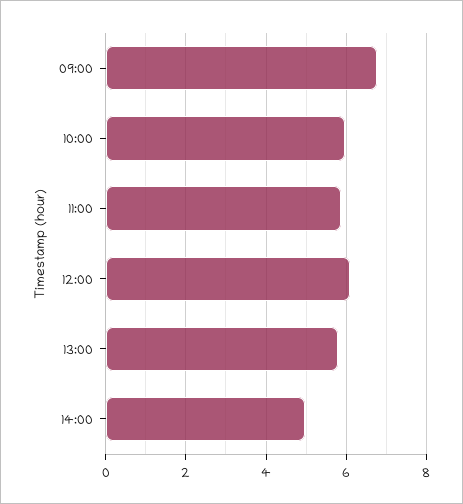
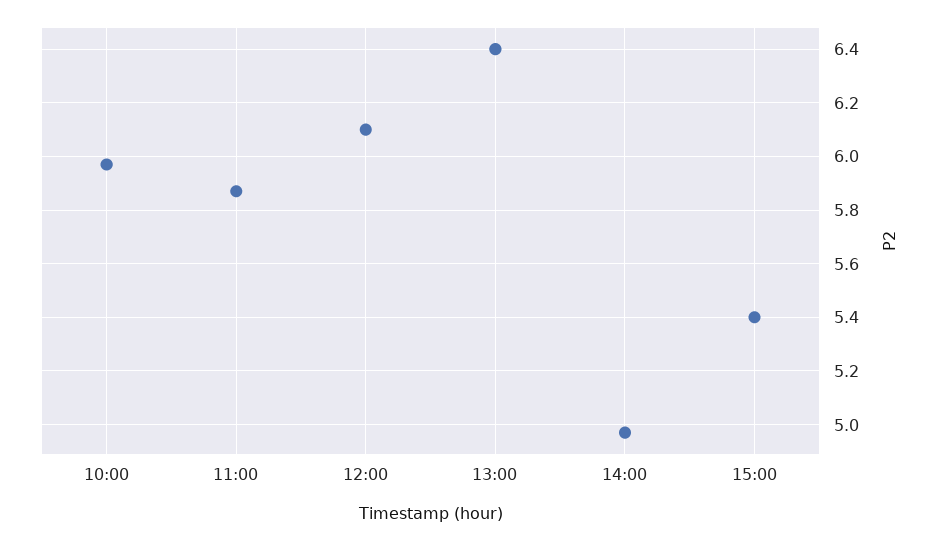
09:00: 6.8 -> none
13:00: 5.8 -> 6.4
15:00: none -> 5.4

